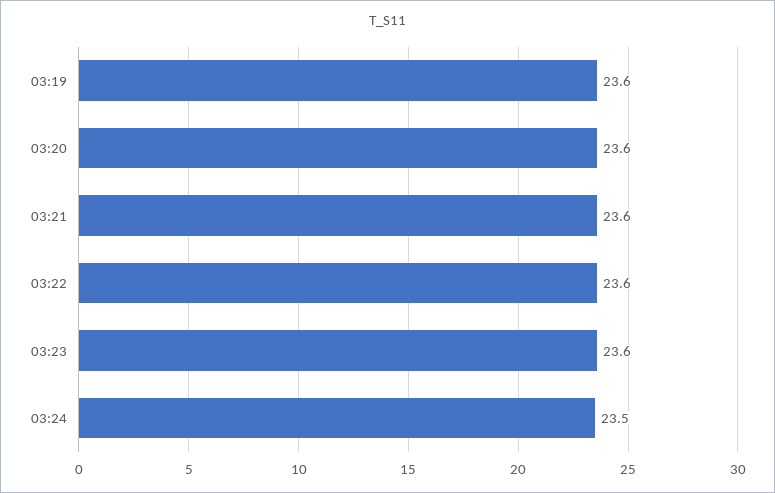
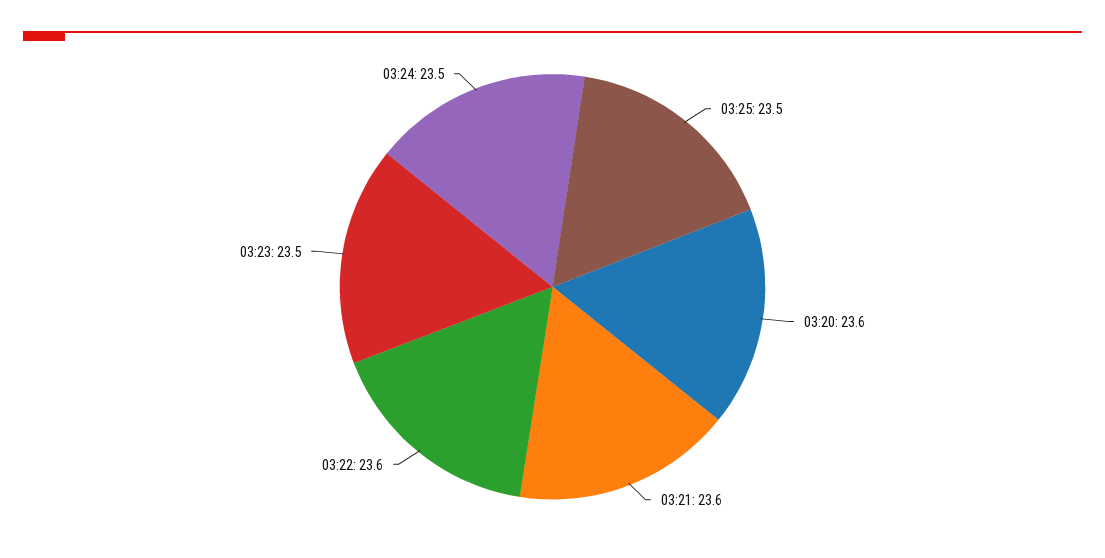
03:19: 23.6 -> none
03:23: 23.6 -> 23.5
03:25: none -> 23.5

